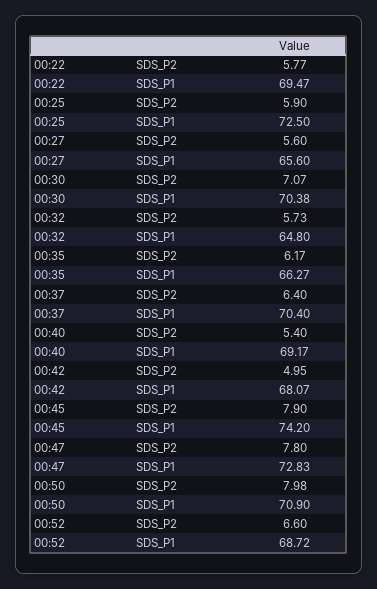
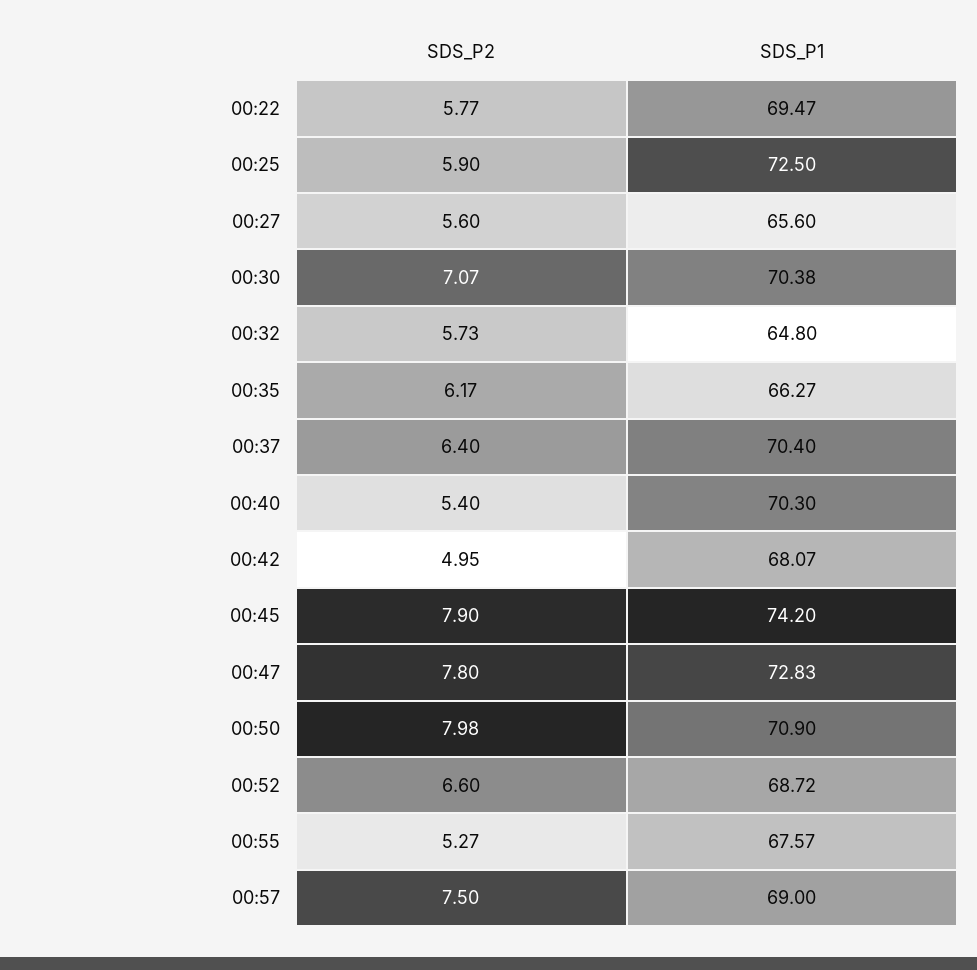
00:40, SDS_P1: 69.17 -> 70.3
00:55, SDS_P2: none -> 5.27
00:55, SDS_P1: none -> 67.57
00:57, SDS_P2: none -> 7.5
00:57, SDS_P1: none -> 69

